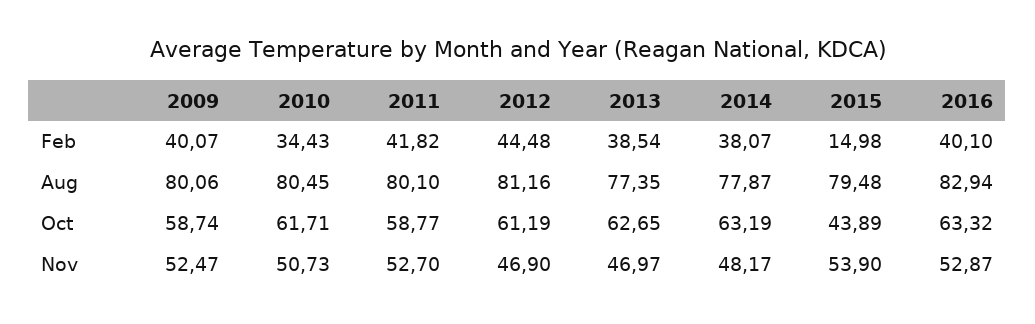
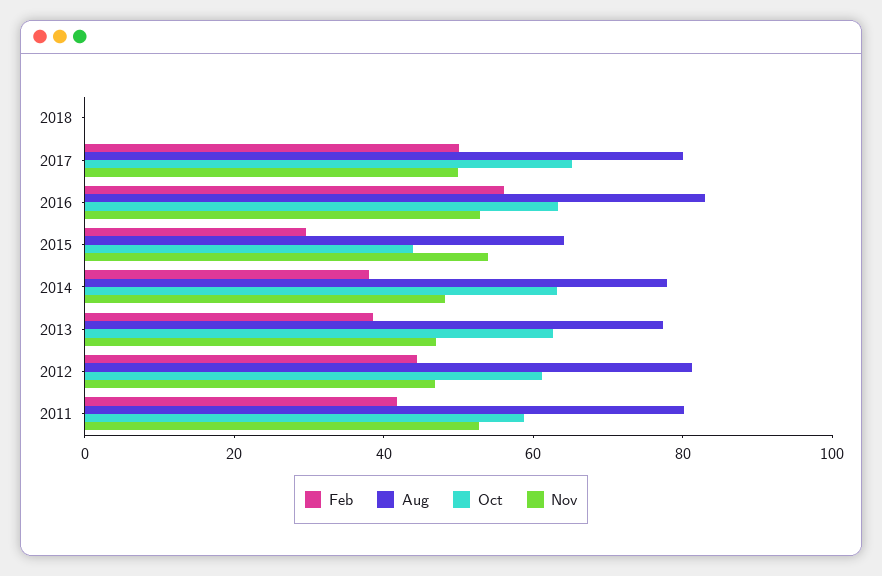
Feb, 2009: 40.07 -> none
Feb, 2010: 34.43 -> none
Feb, 2015: 14.98 -> 30
Feb, 2016: 40.1 -> 55
Aug, 2009: 80.06 -> none
Aug, 2010: 80.45 -> none
Aug, 2015: 79.48 -> 65
Oct, 2009: 58.74 -> none
Oct, 2010: 61.71 -> none
Nov, 2009: 52.47 -> none
Nov, 2010: 50.73 -> none
Feb, 2018: none -> 0
Aug, 2018: none -> 0
Oct, 2018: none -> 0
Nov, 2018: none -> 0
Feb, 2017: none -> 50
Aug, 2017: none -> 80
Oct, 2017: none -> 65
Nov, 2017: none -> 50

